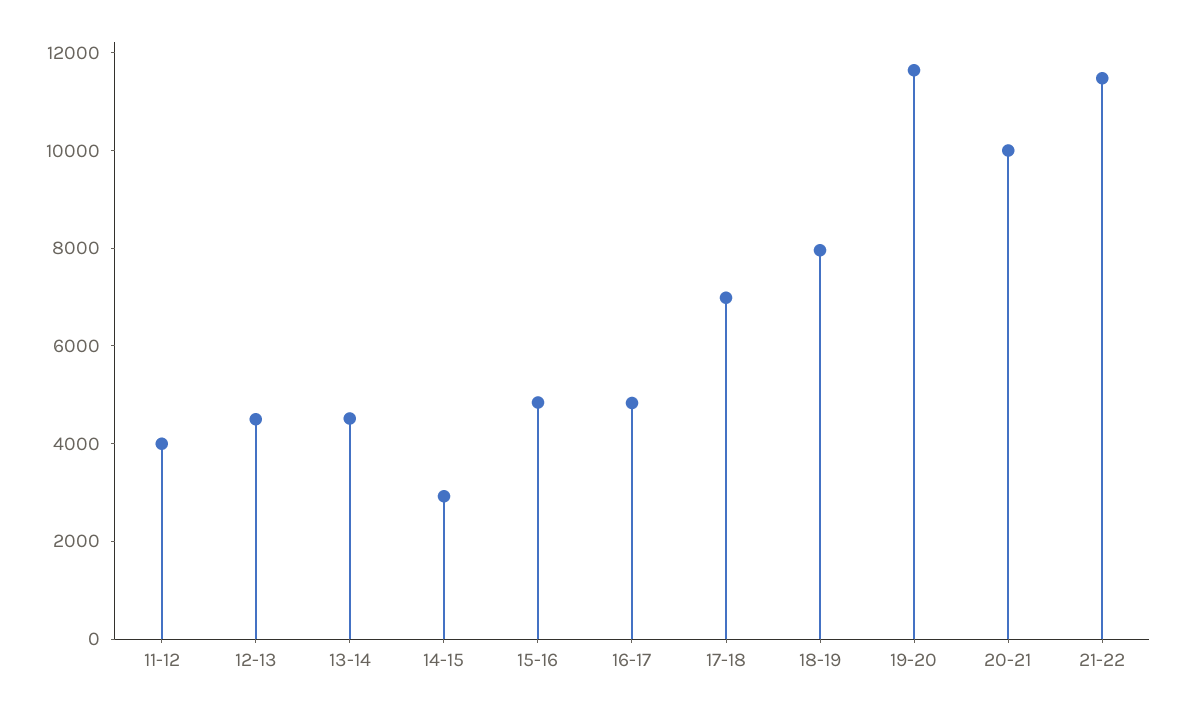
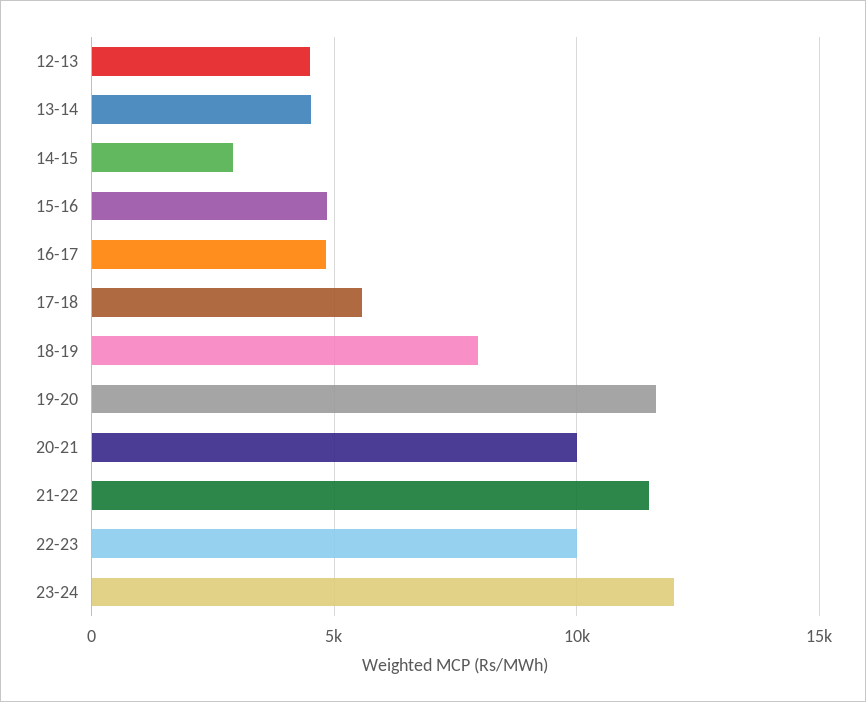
11-12: 4000 -> none
17-18: 7000 -> 5500
22-23: none -> 10000
23-24: none -> 12000

